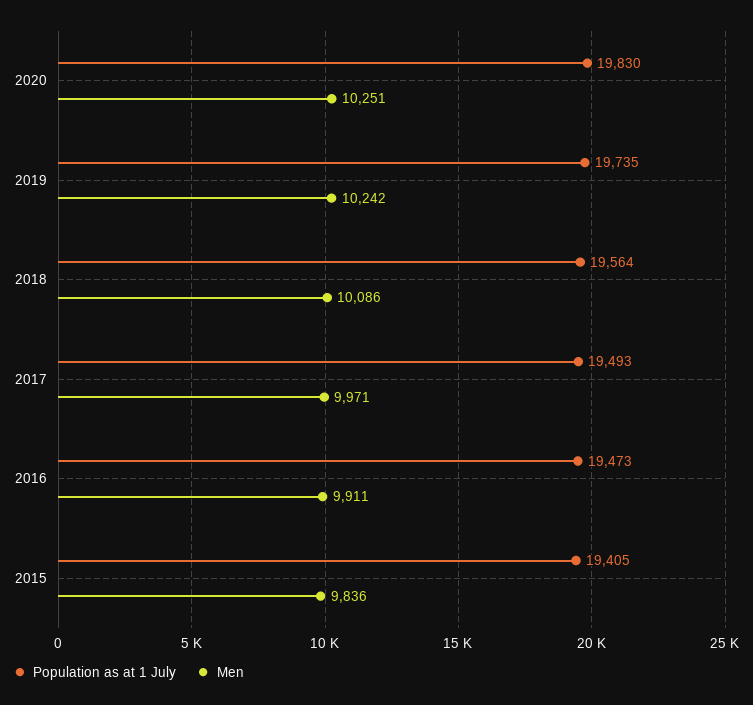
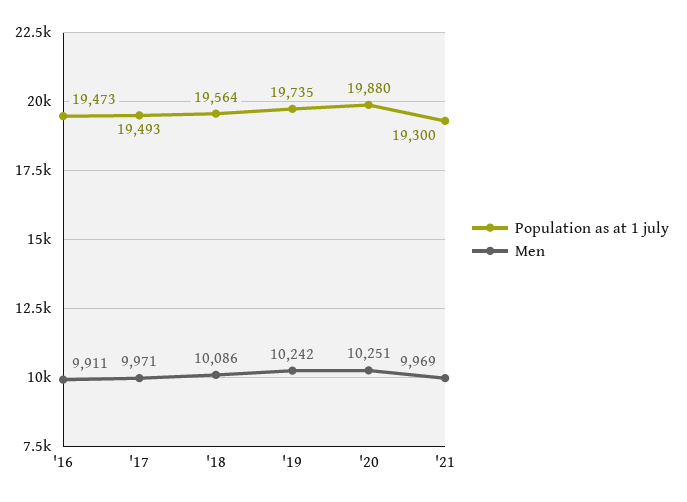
Population as at 1 July, 2020: 19830 -> 19880
Population as at 1 July, 2015: 19405 -> none
Men, 2015: 9836 -> none
Population as at 1 July, '21: none -> 19300
Men, '21: none -> 9969

